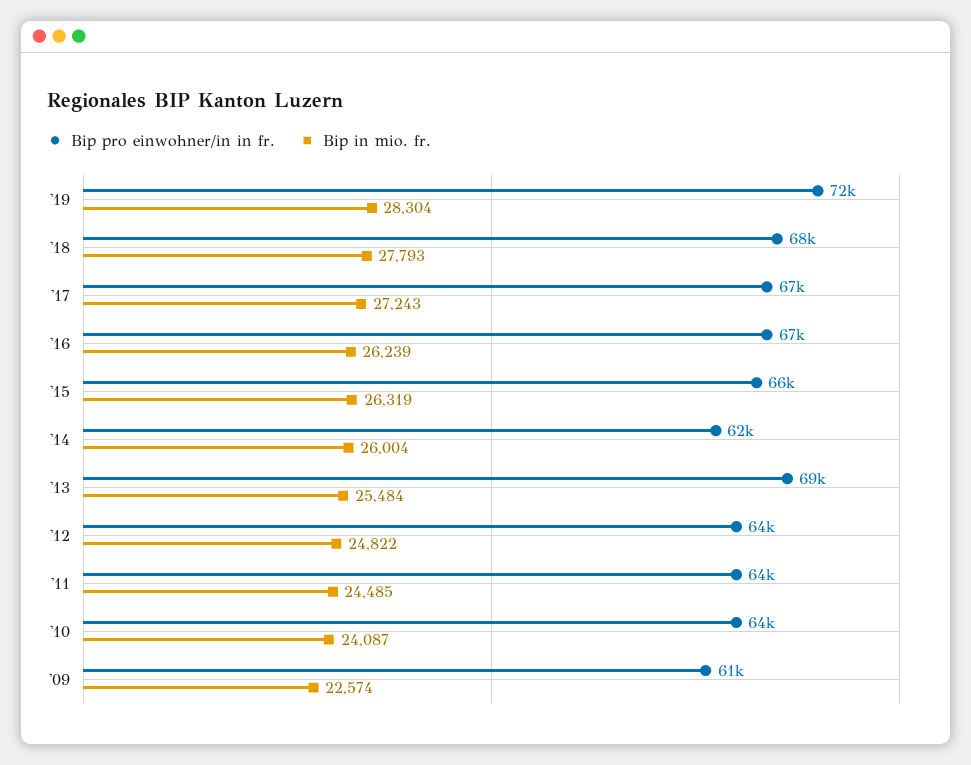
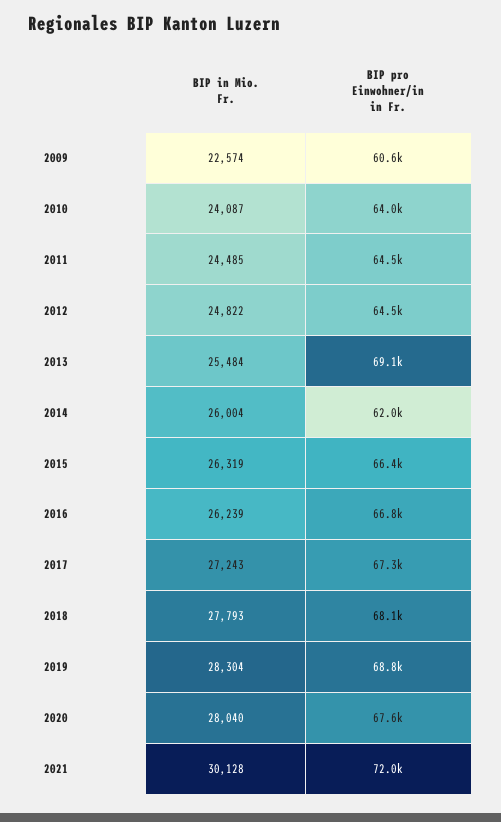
Bip pro einwohner/in in fr., '19: 72000 -> 68800
Bip in mio. fr., 2020: none -> 28040
Bip pro einwohner/in in fr., 2020: none -> 67600
Bip in mio. fr., 2021: none -> 30128
Bip pro einwohner/in in fr., 2021: none -> 72000

